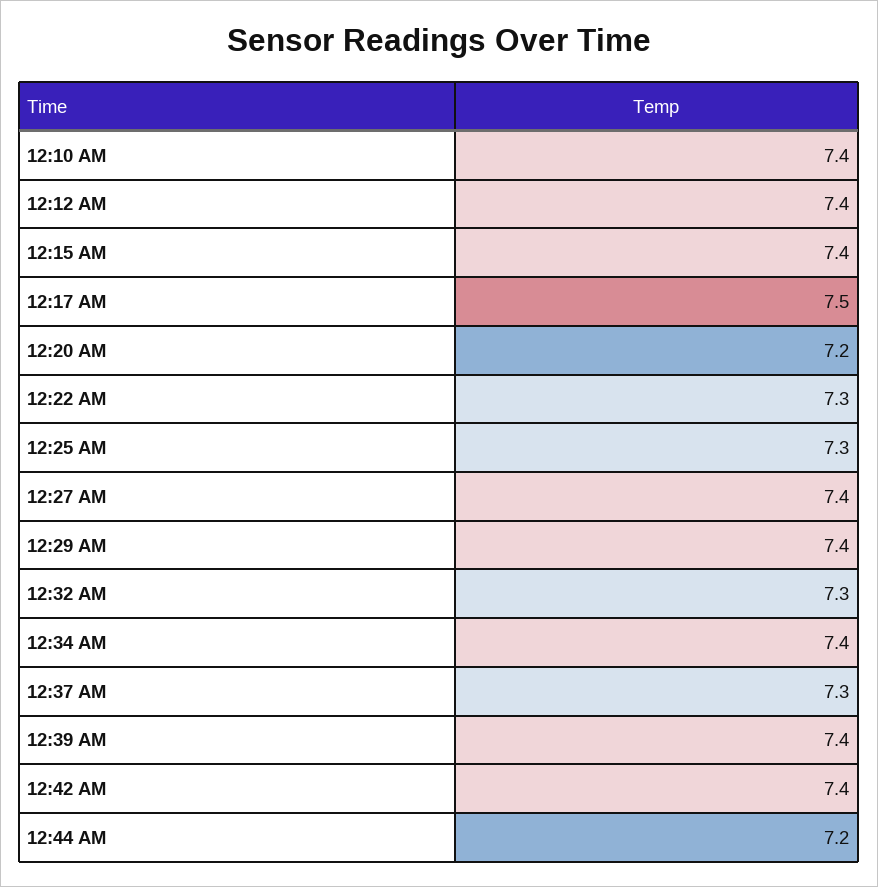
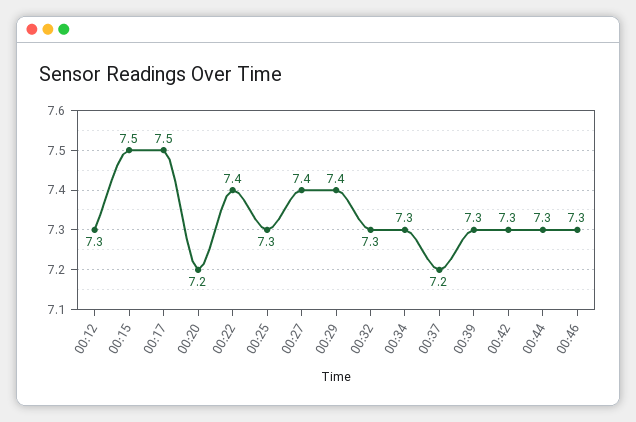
12:10 AM: 7.4 -> none
12:12 AM: 7.4 -> 7.3
12:15 AM: 7.4 -> 7.5
12:22 AM: 7.3 -> 7.4
12:34 AM: 7.4 -> 7.3
12:37 AM: 7.3 -> 7.2
12:39 AM: 7.4 -> 7.3
12:42 AM: 7.4 -> 7.3
12:44 AM: 7.2 -> 7.3
00:46: none -> 7.3

